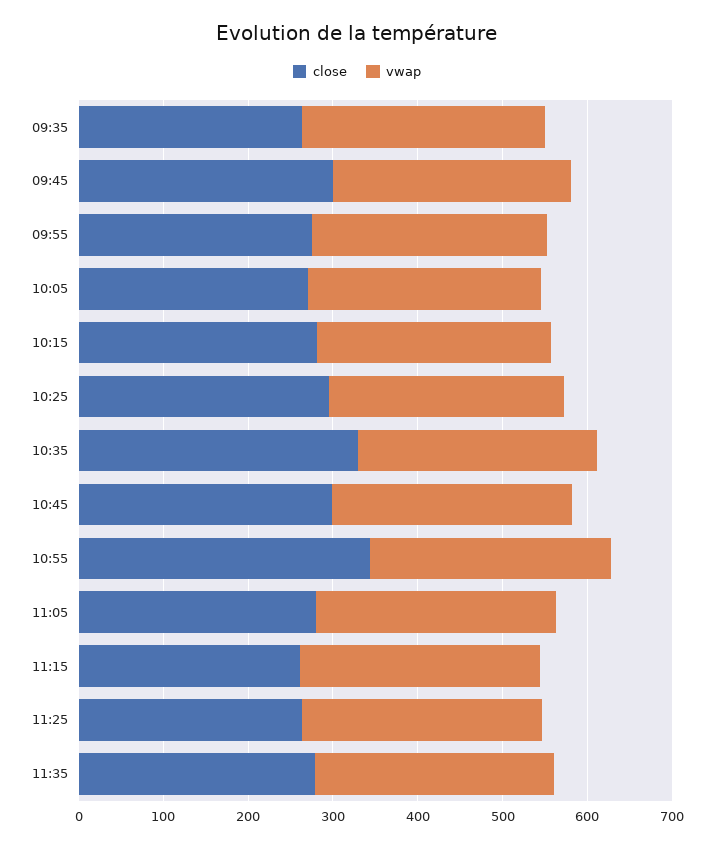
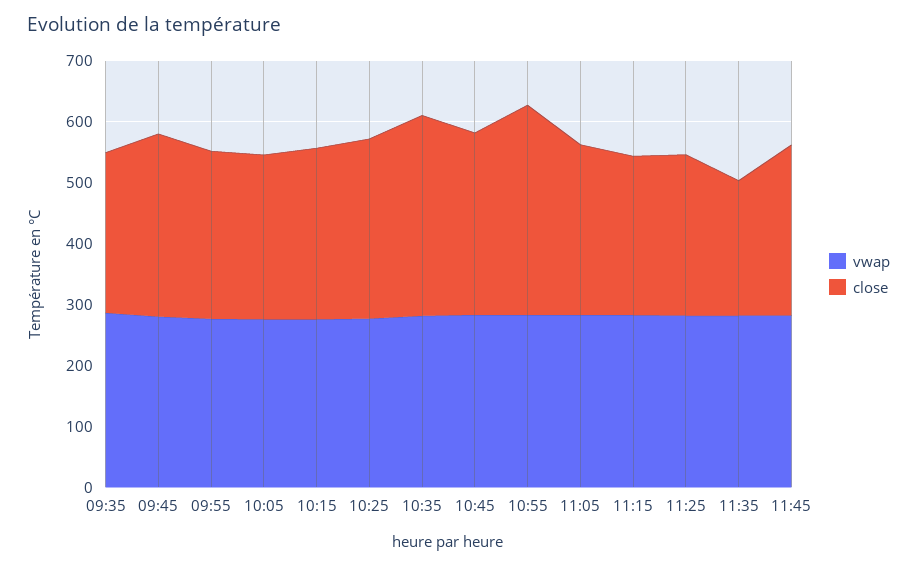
close, 11:35: 280 -> 220
vwap, 11:45: none -> 280
close, 11:45: none -> 280

